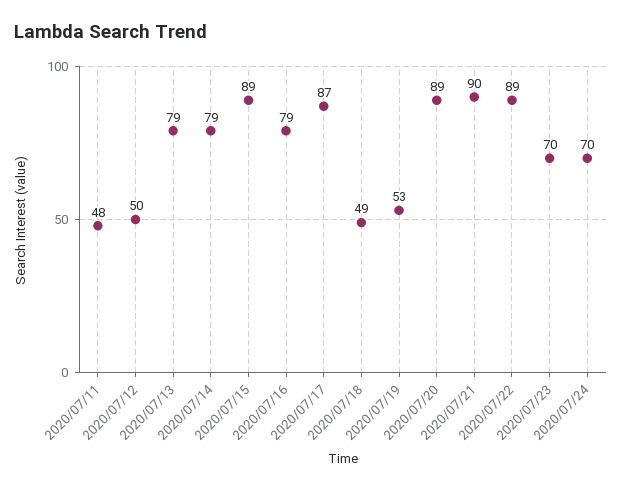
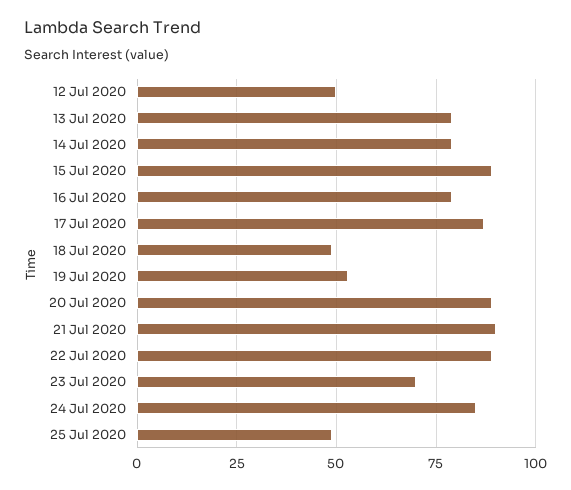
2020/07/11: 48 -> none
2020/07/24: 70 -> 85
25 Jul 2020: none -> 50

